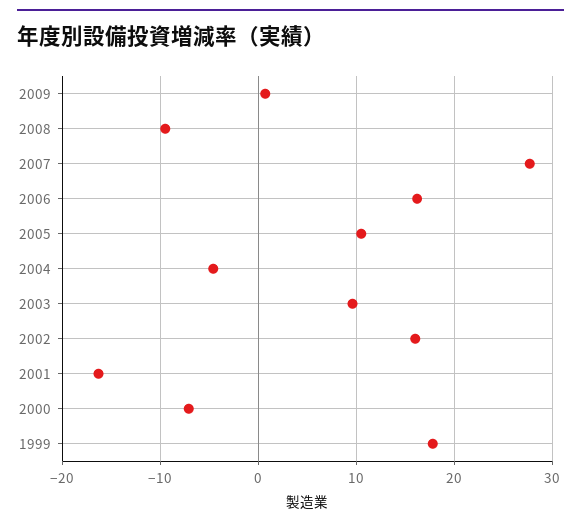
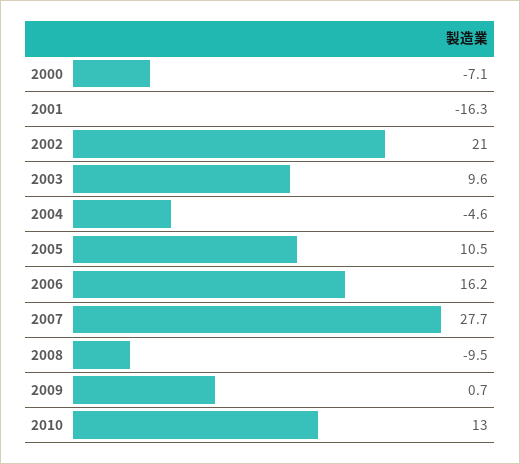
2002: 16 -> 21
1999: 18 -> none
2010: none -> 13

